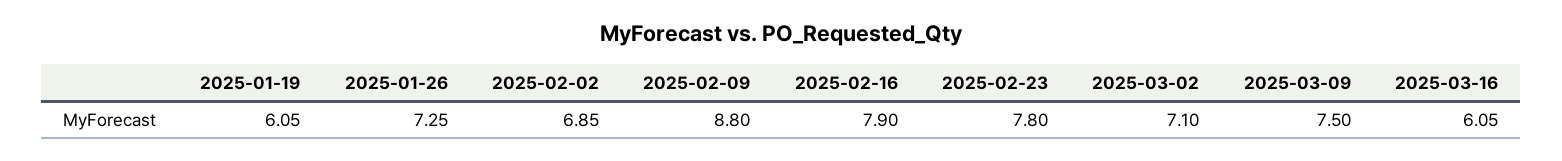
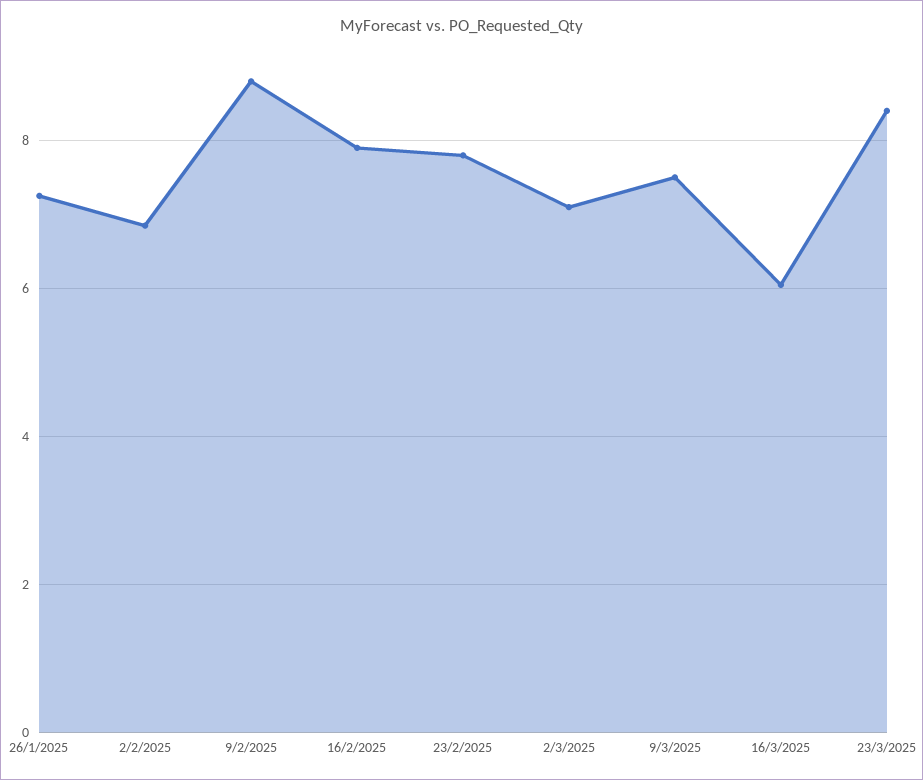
2025-01-19: 6.05 -> none
23/3/2025: none -> 8.4

